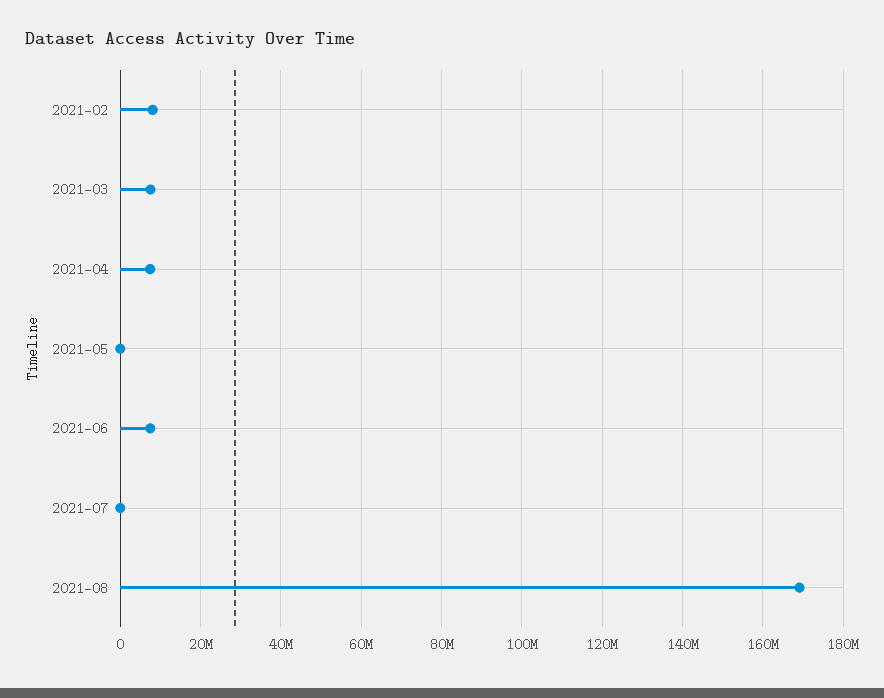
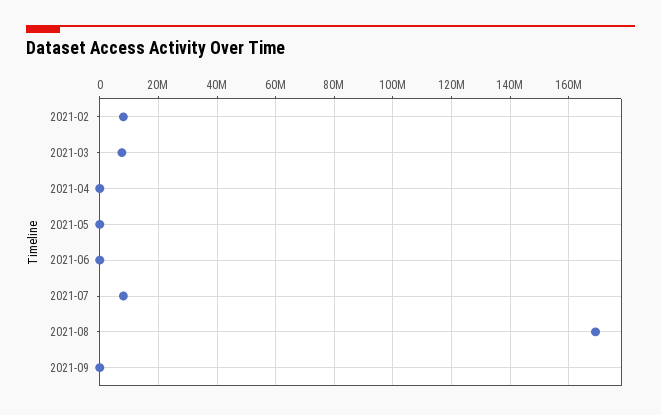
2021-04: 8000000 -> 0
2021-06: 8000000 -> 0
2021-07: 0 -> 7500000
2021-09: none -> 0

